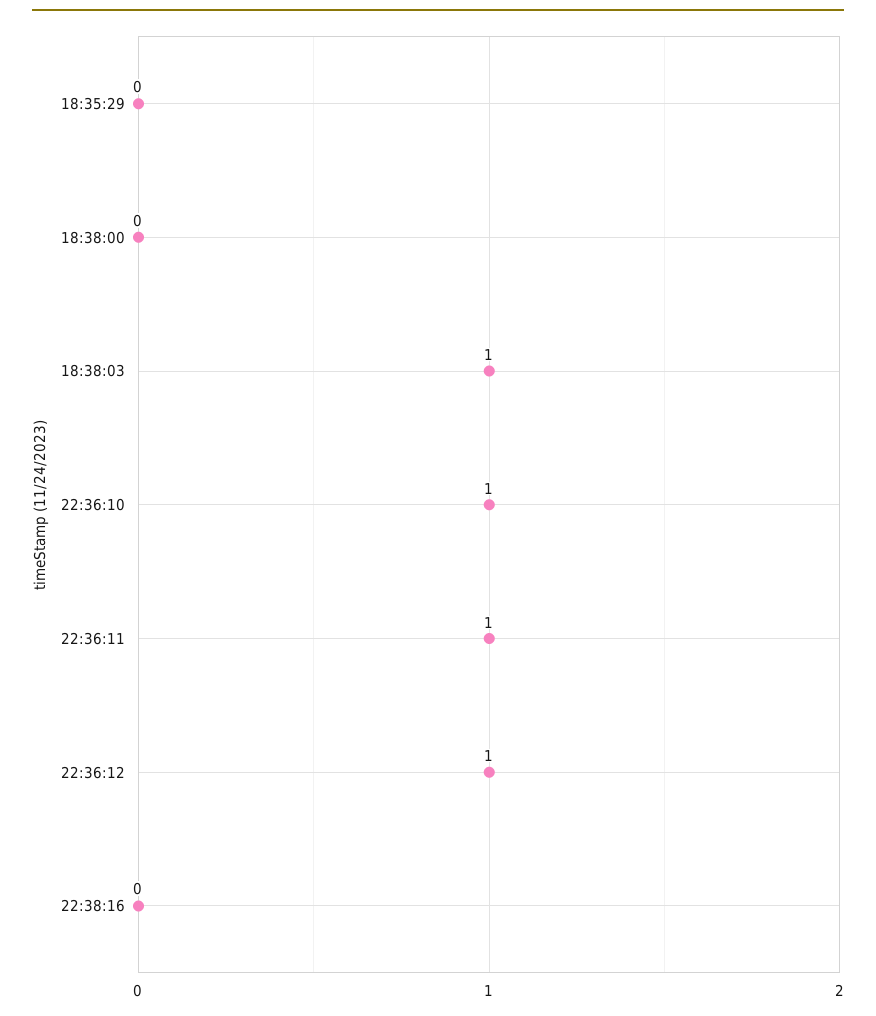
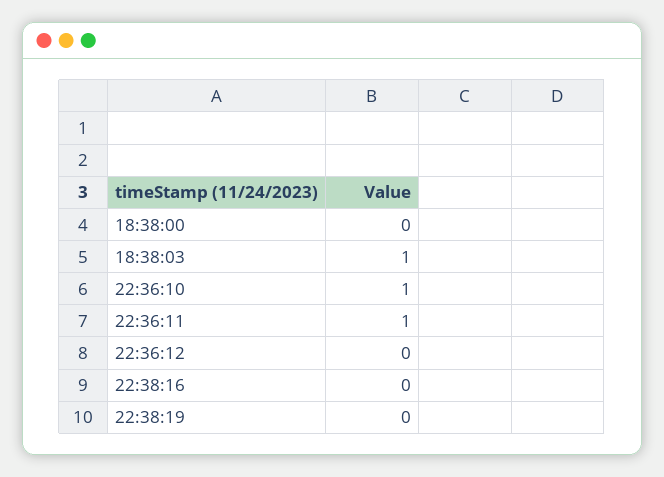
18:35:29: 0 -> none
22:36:12: 1 -> 0
22:38:19: none -> 0

